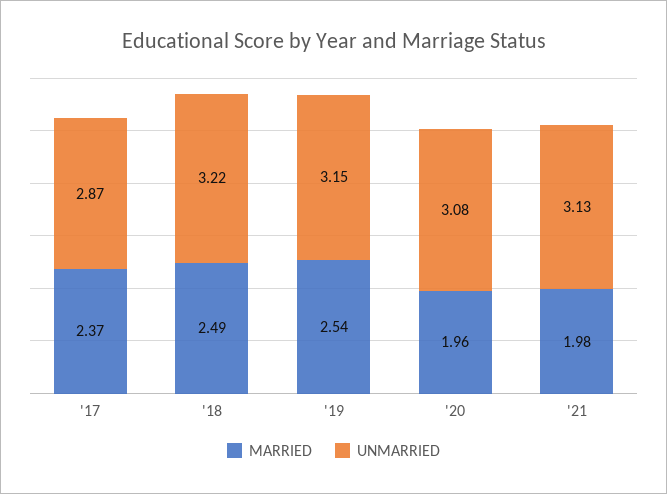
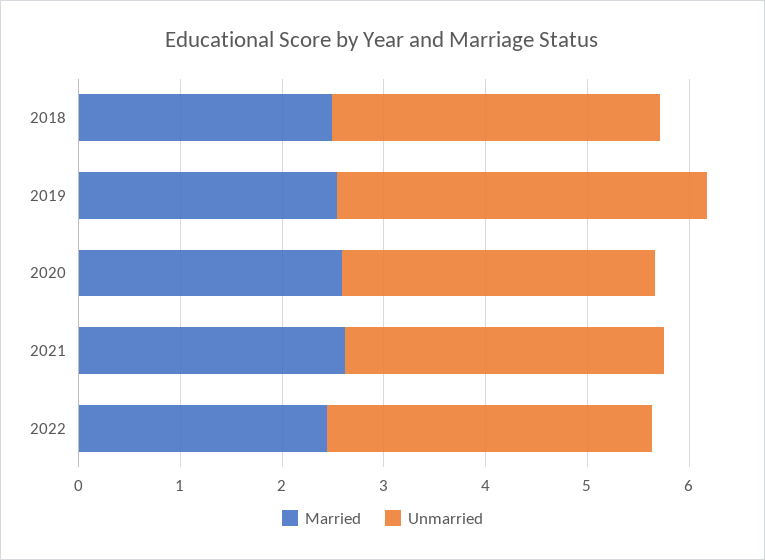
MARRIED, '17: 2.37 -> none
UNMARRIED, '17: 2.87 -> none
UNMARRIED, '19: 3.15 -> 3.6
MARRIED, '20: 1.96 -> 2.6
MARRIED, '21: 1.98 -> 2.6
MARRIED, 2022: none -> 2.4
UNMARRIED, 2022: none -> 3.2

